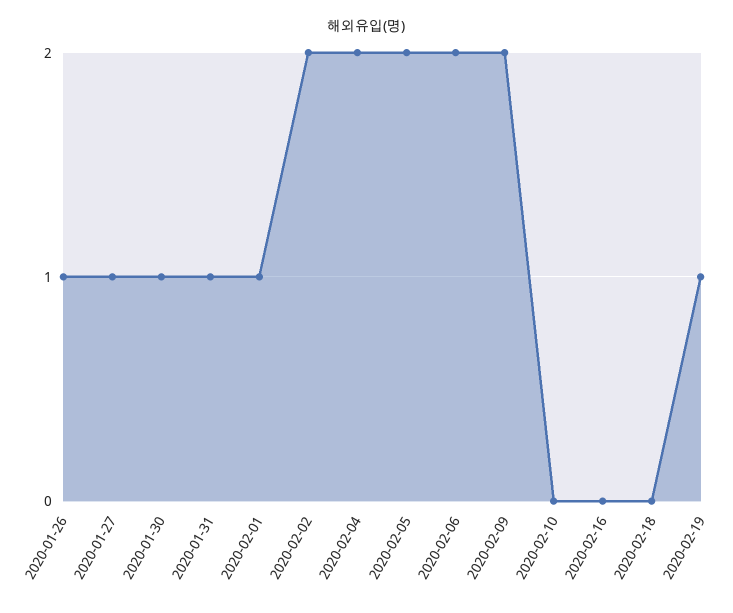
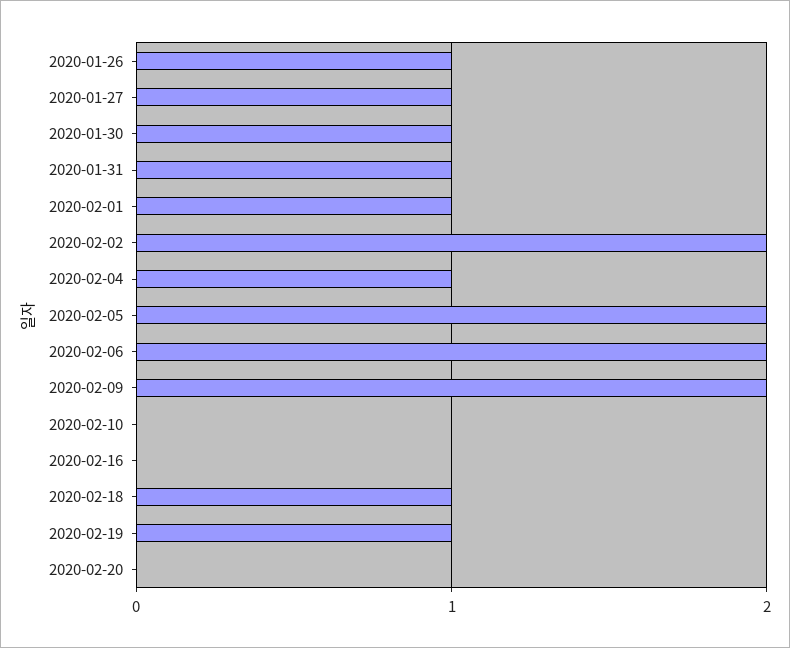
2020-02-04: 2 -> 1
2020-02-18: 0 -> 1
2020-02-20: none -> 0

